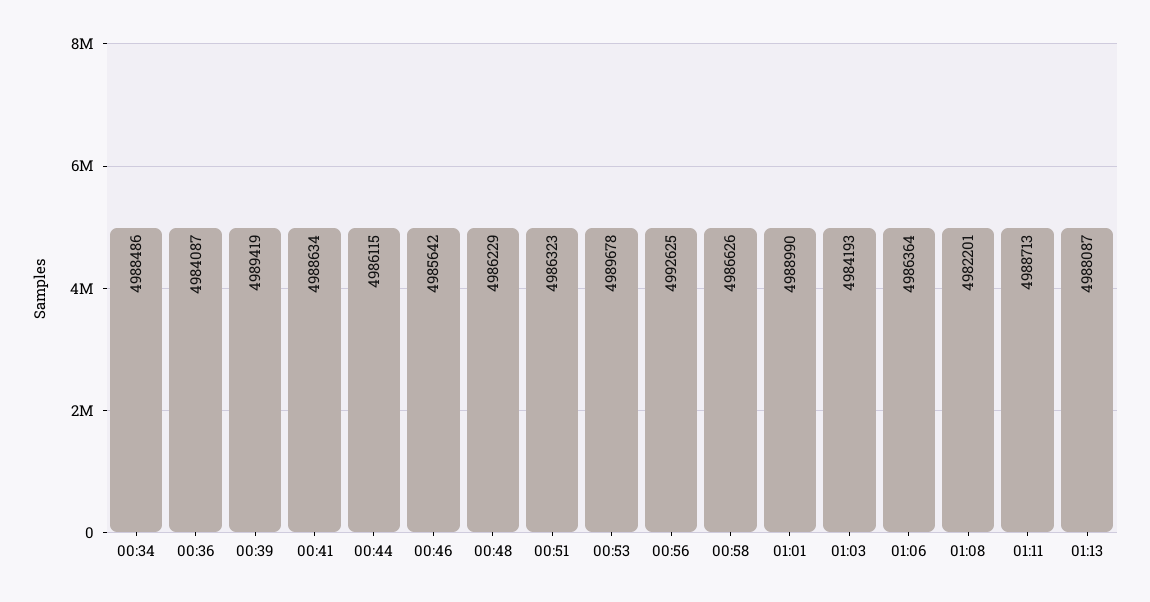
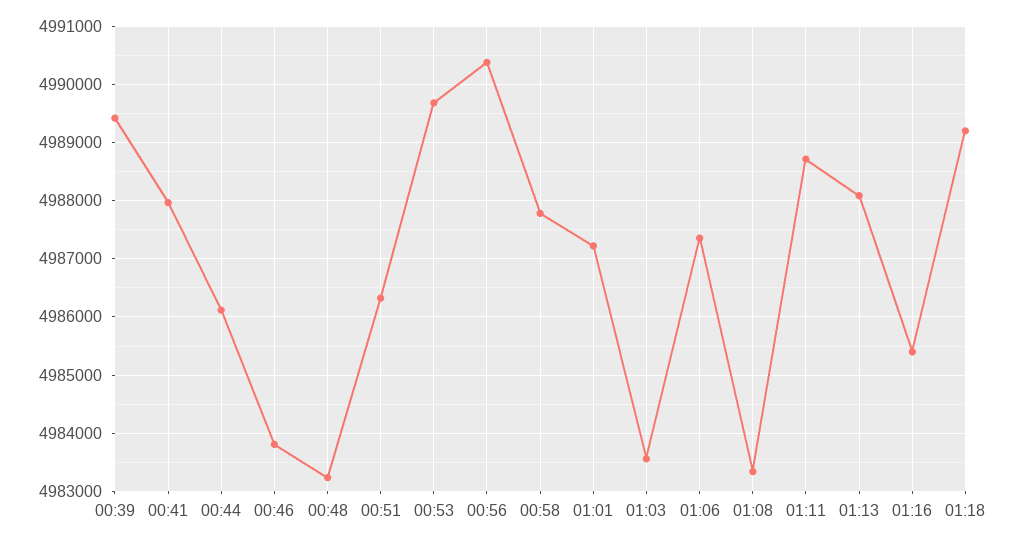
00:34: 4988486 -> none
00:36: 4984087 -> none
00:41: 4988634 -> 4988000
00:46: 4985642 -> 4983800
00:48: 4986229 -> 4983200
00:56: 4992625 -> 4990400
00:58: 4986626 -> 4987800
01:01: 4988990 -> 4987200
01:03: 4984193 -> 4983600
01:06: 4986364 -> 4987400
01:08: 4982201 -> 4983400
01:16: none -> 4985400
01:18: none -> 4989200

